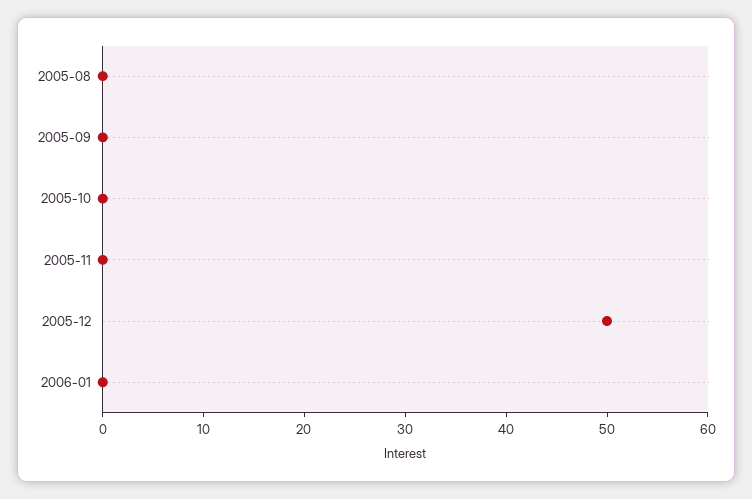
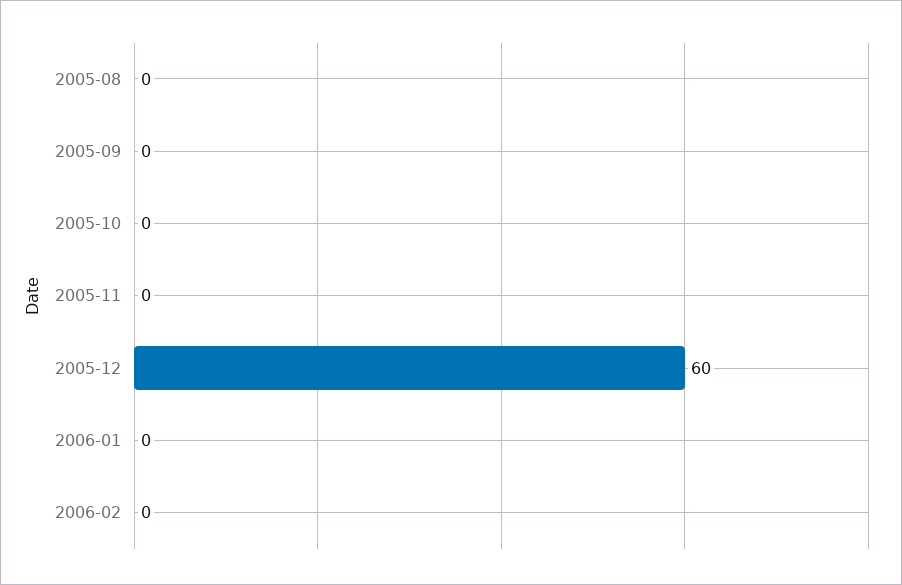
2005-12: 50 -> 60
2006-02: none -> 0

